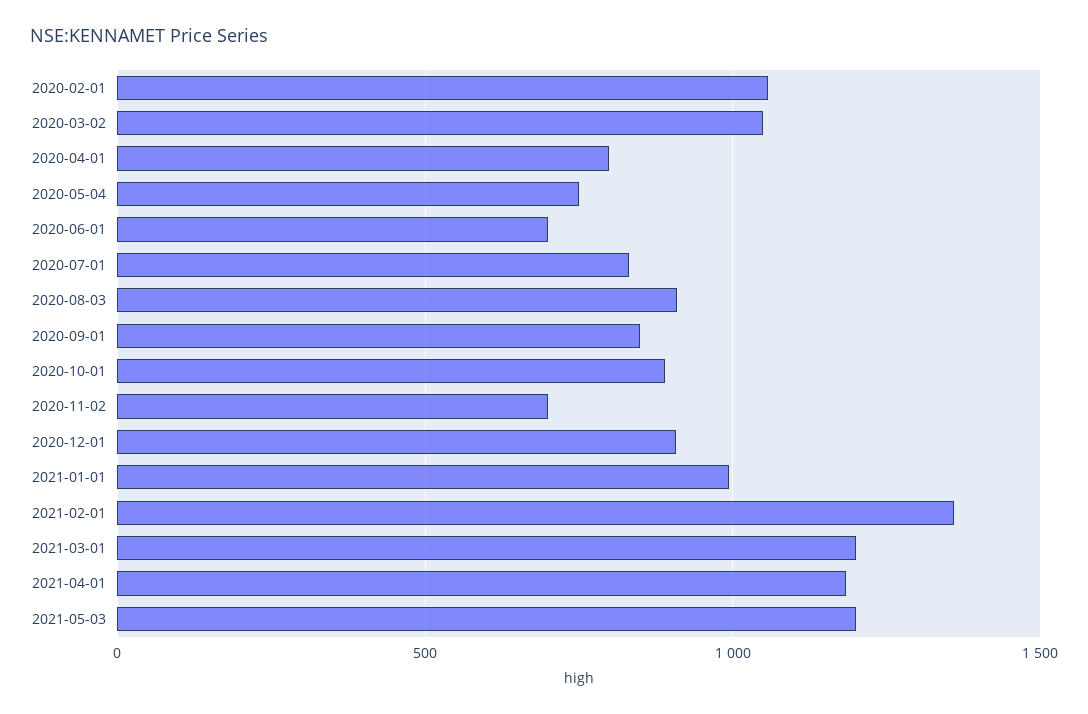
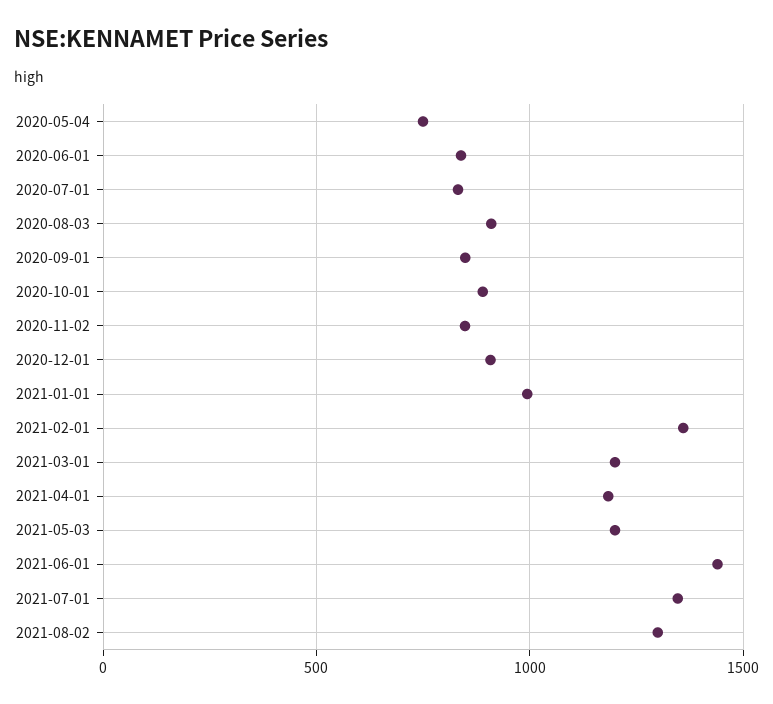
2020-02-01: 1050 -> none
2020-03-02: 1050 -> none
2020-04-01: 800 -> none
2020-06-01: 700 -> 850
2020-11-02: 700 -> 850
2021-06-01: none -> 1450
2021-07-01: none -> 1350
2021-08-02: none -> 1300

